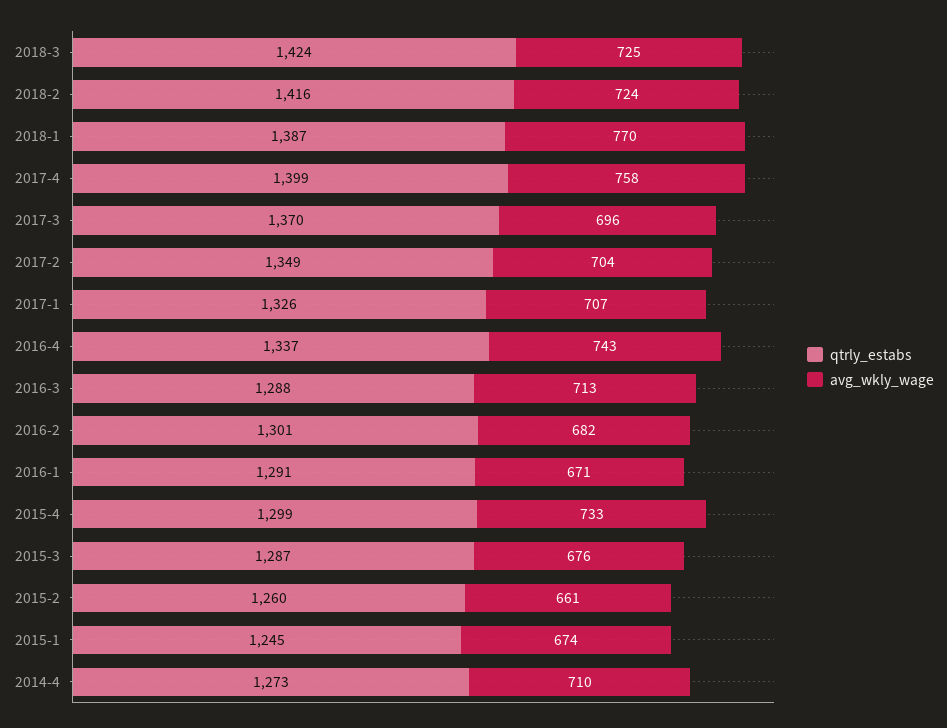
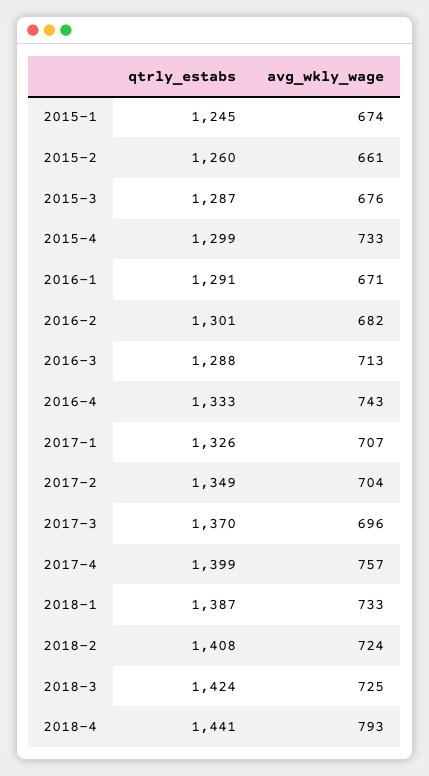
qtrly_estabs, 2018-2: 1416 -> 1408
avg_wkly_wage, 2018-1: 770 -> 733
avg_wkly_wage, 2017-4: 758 -> 757
qtrly_estabs, 2016-4: 1337 -> 1333
qtrly_estabs, 2014-4: 1273 -> none
avg_wkly_wage, 2014-4: 710 -> none
qtrly_estabs, 2018-4: none -> 1441
avg_wkly_wage, 2018-4: none -> 793

